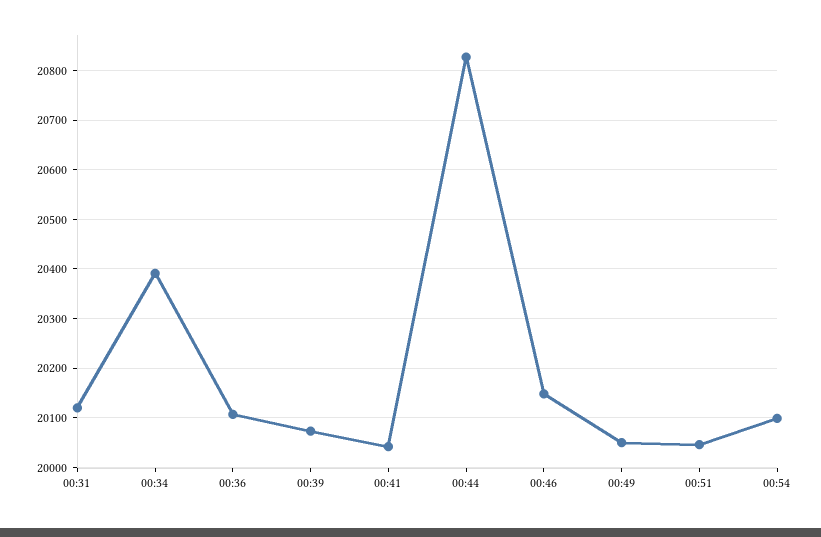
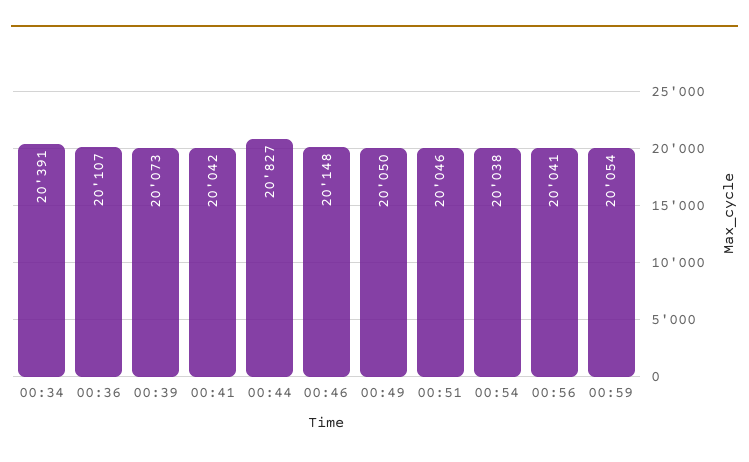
00:31: 20120 -> none
00:54: 20100 -> 20038
00:56: none -> 20041
00:59: none -> 20054

